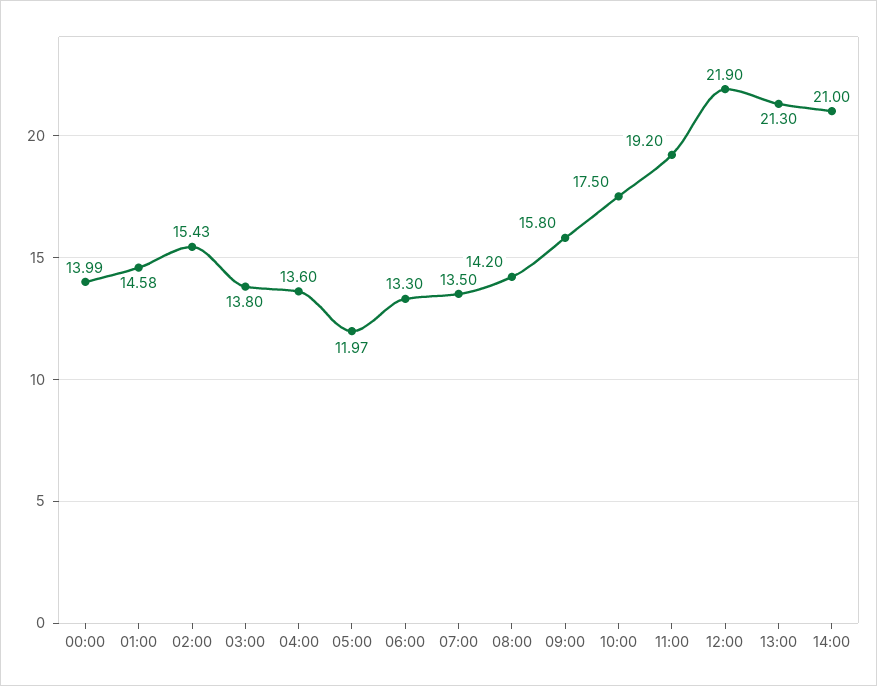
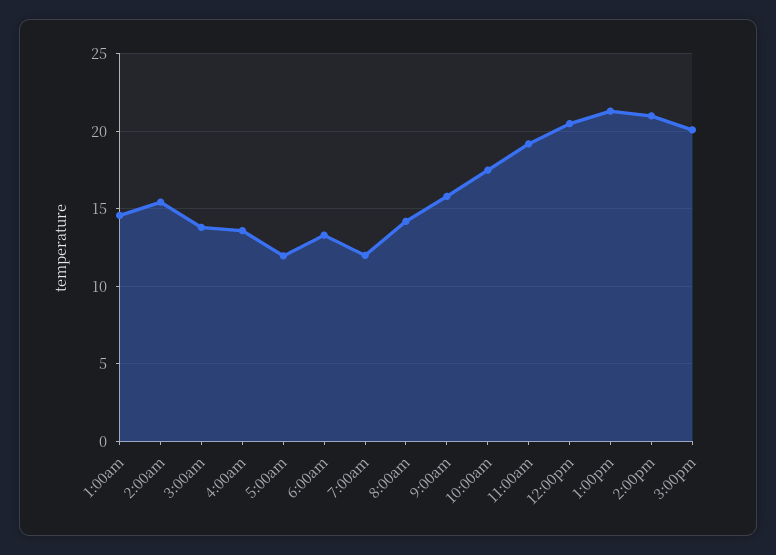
00:00: 13.99 -> none
07:00: 13.5 -> 12
12:00: 21.9 -> 20.5
3:00pm: none -> 20

